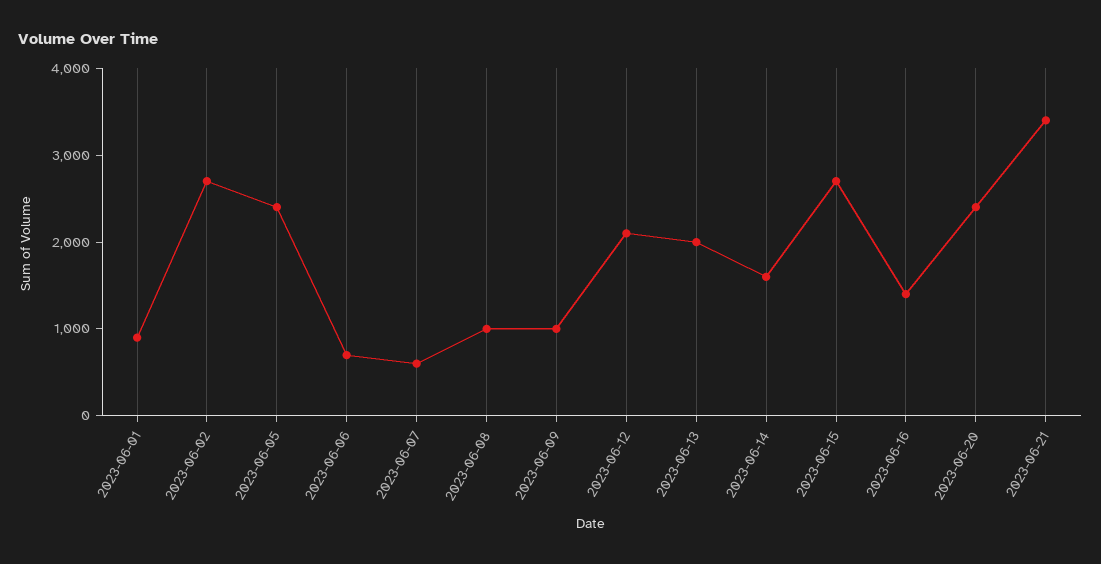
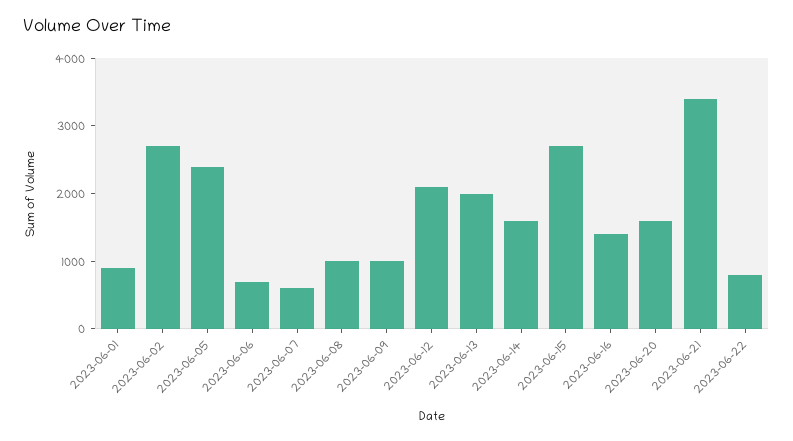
2023-06-20: 2400 -> 1600
2023-06-22: none -> 800

